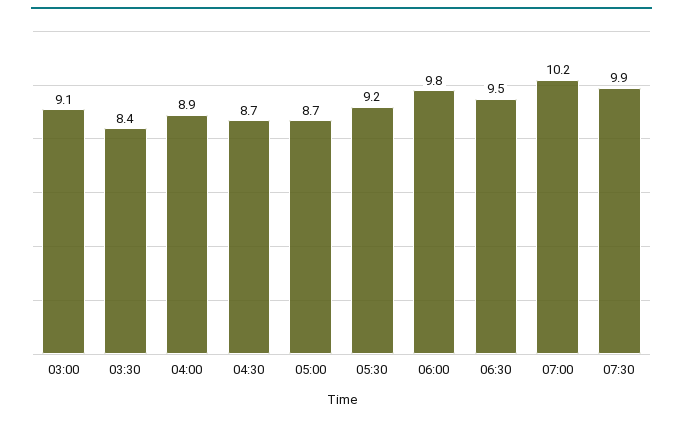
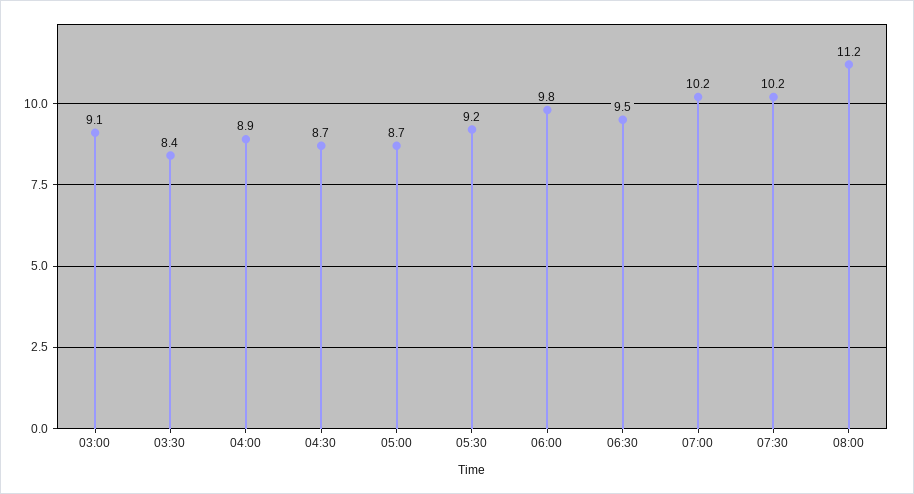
07:30: 9.9 -> 10.2
08:00: none -> 11.2

